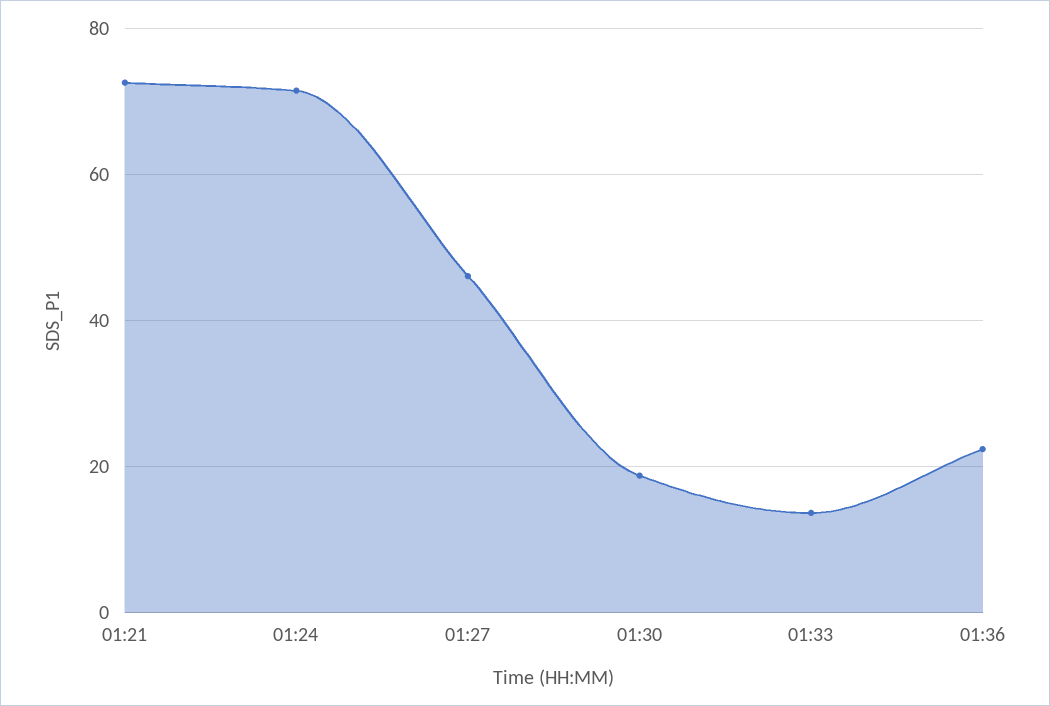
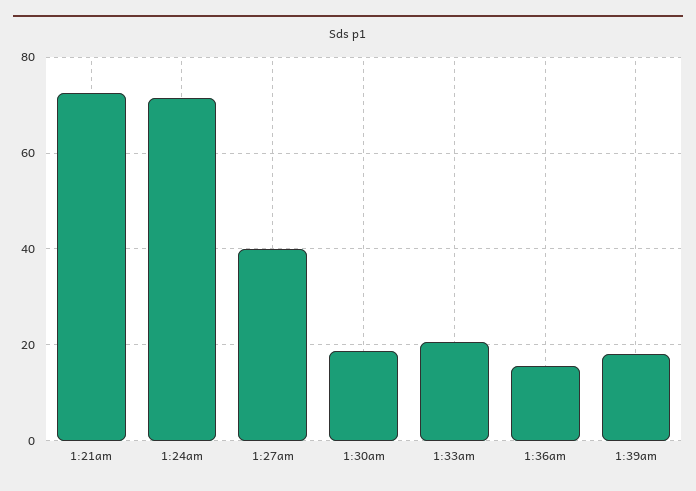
01:27: 46 -> 40
01:33: 14 -> 20
01:36: 22 -> 16
1:39am: none -> 18

